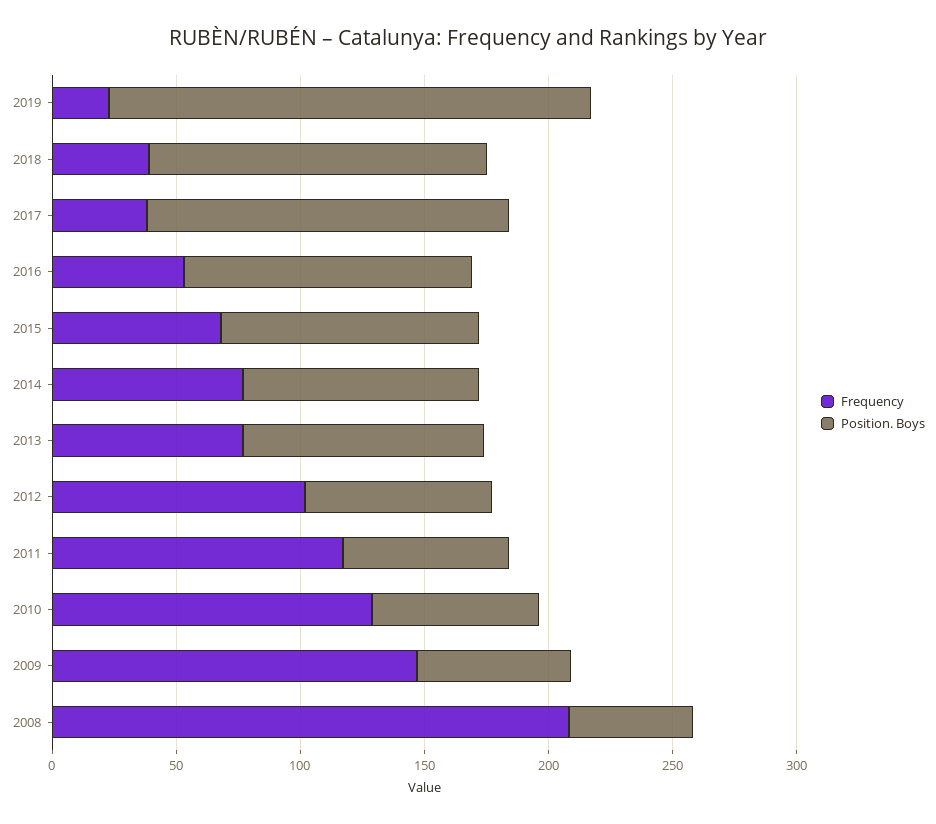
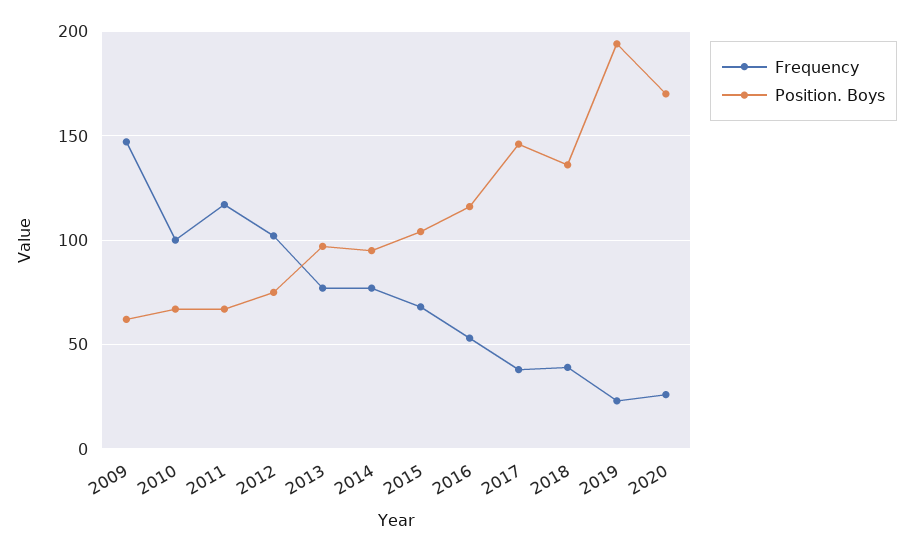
Frequency, 2010: 130 -> 100
Frequency, 2008: 210 -> none
Position. Boys, 2008: 50 -> none
Frequency, 2020: none -> 25
Position. Boys, 2020: none -> 170

